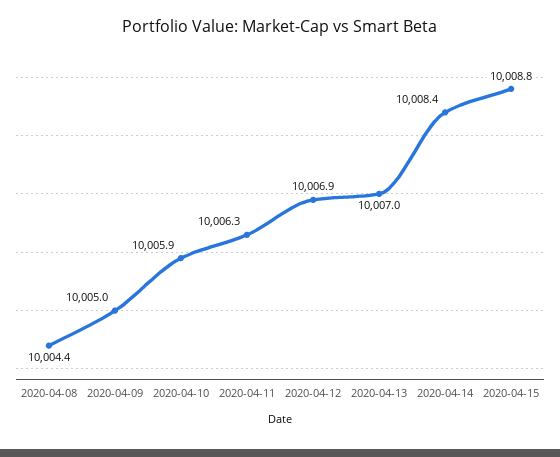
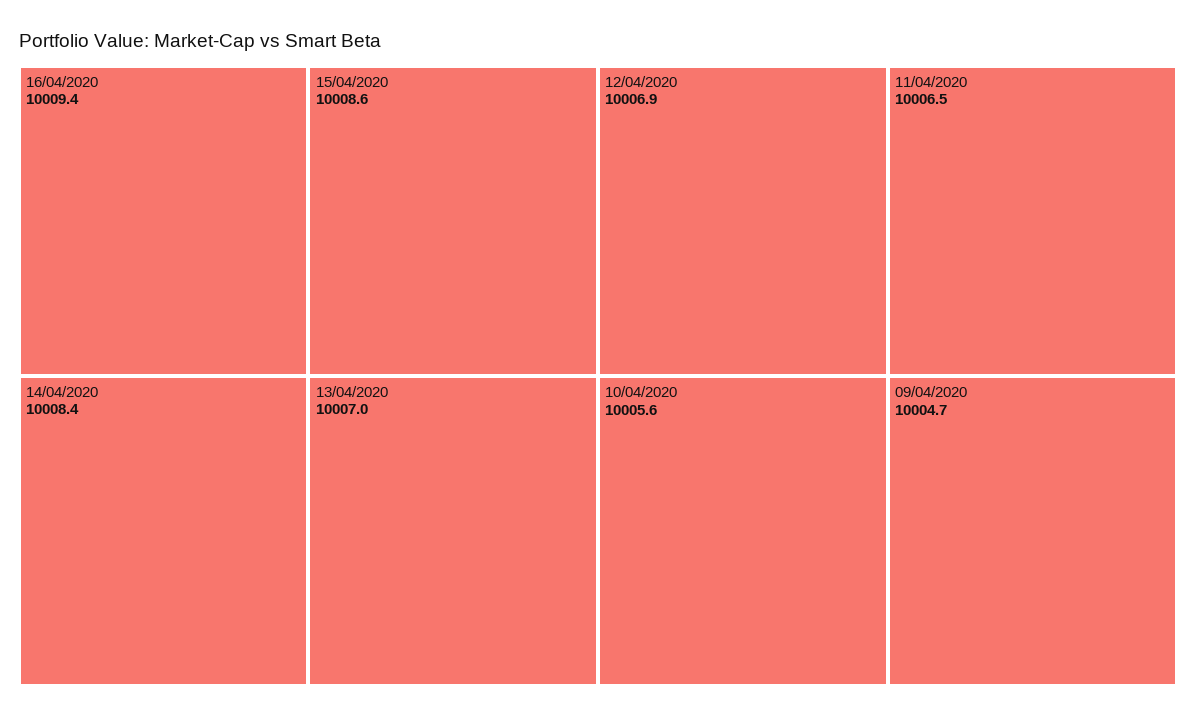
2020-04-08: 10004.4 -> none
2020-04-09: 10005 -> 10004.7
2020-04-10: 10005.9 -> 10005.6
2020-04-11: 10006.3 -> 10006.5
2020-04-15: 10008.8 -> 10008.6
16/04/2020: none -> 10009.4

